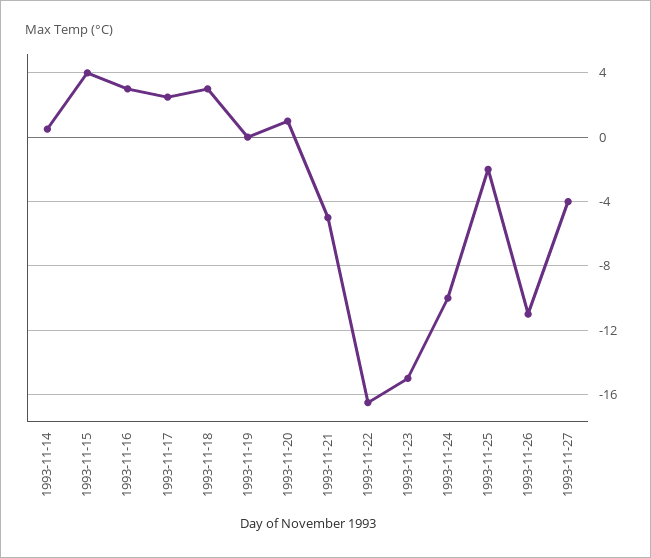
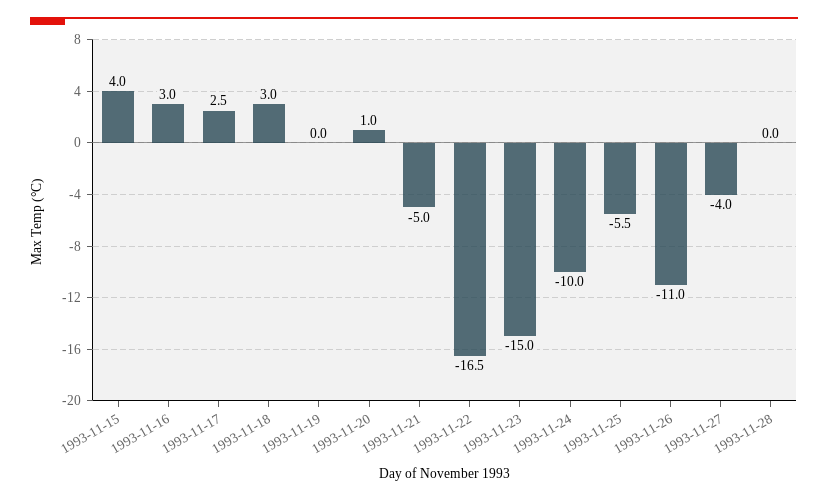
1993-11-14: 0.5 -> none
1993-11-25: -2 -> -5.5
1993-11-28: none -> 0

